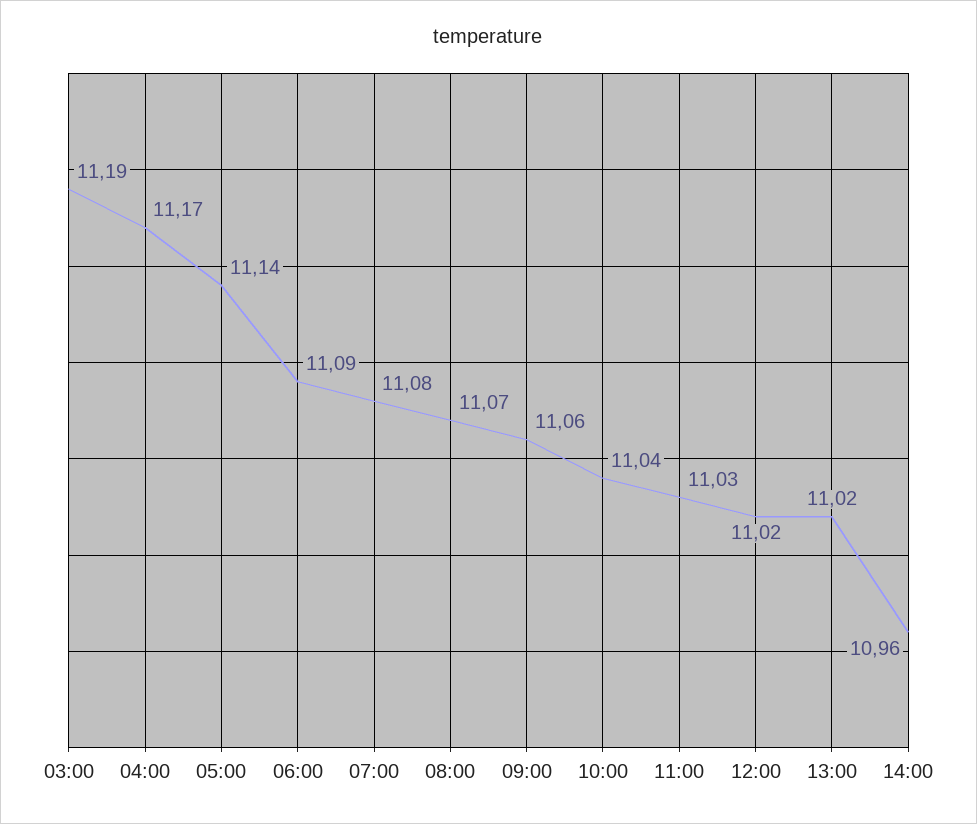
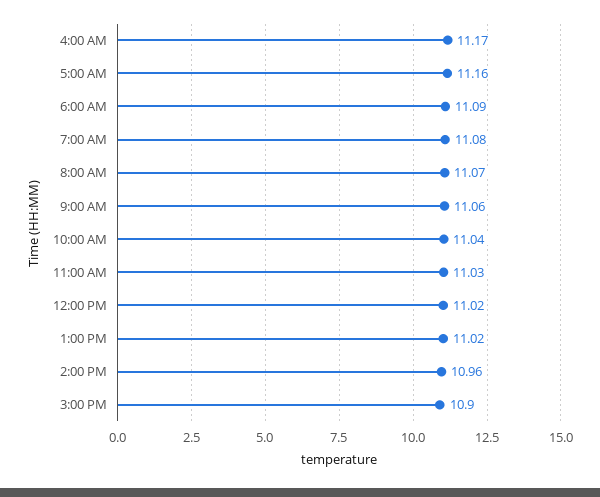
03:00: 11.19 -> none
05:00: 11.14 -> 11.16
3:00 PM: none -> 10.9

